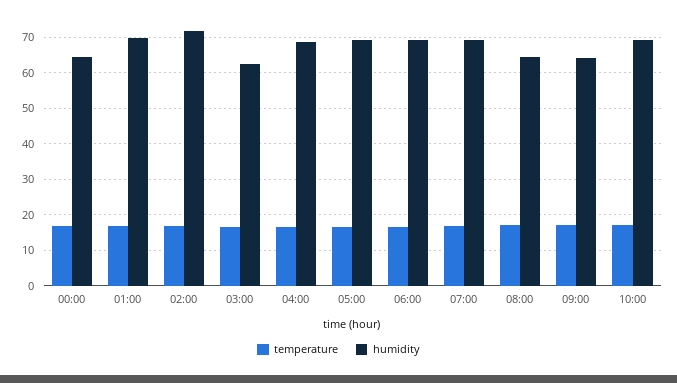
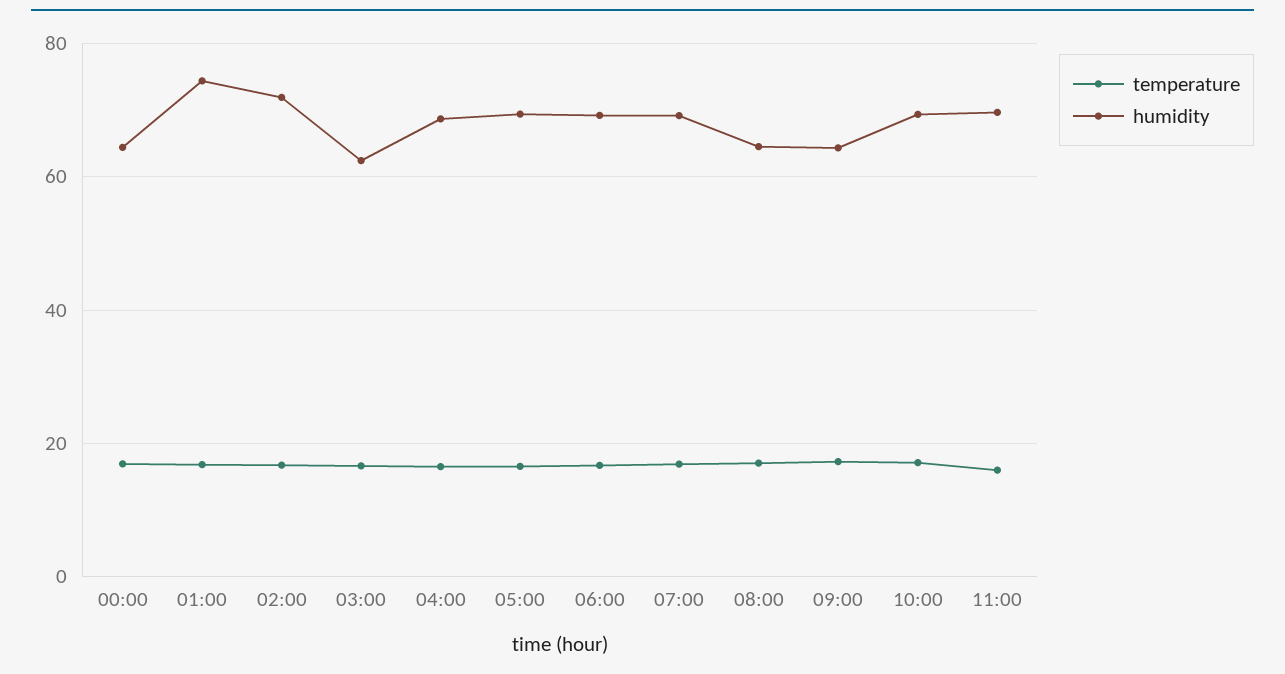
humidity, 01:00: 70 -> 74
temperature, 11:00: none -> 16
humidity, 11:00: none -> 70

